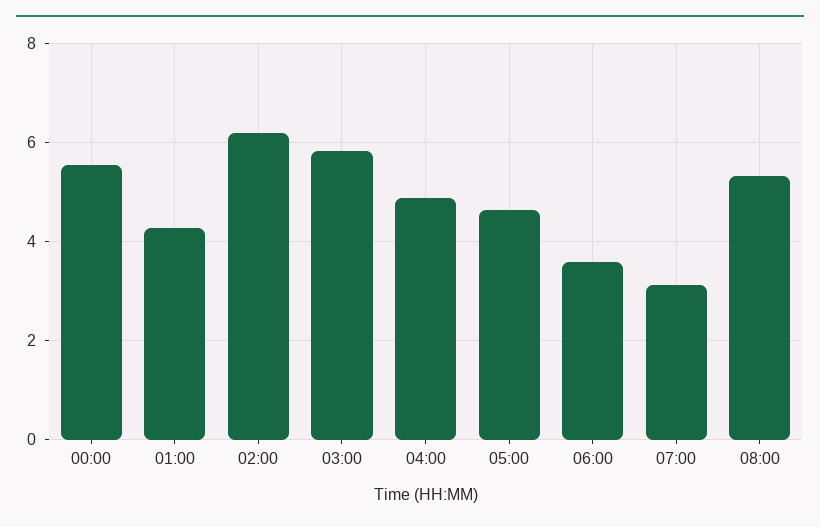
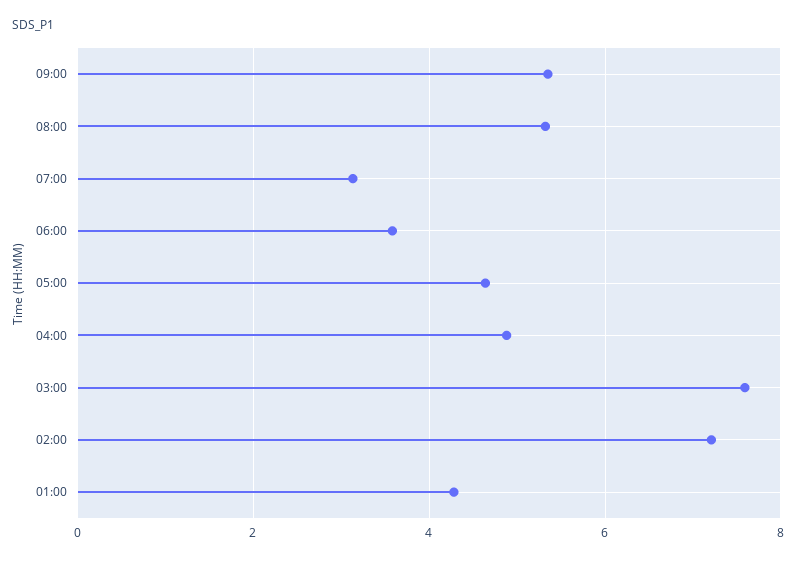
00:00: 5.6 -> none
02:00: 6.2 -> 7.2
03:00: 5.8 -> 7.6
09:00: none -> 5.4

